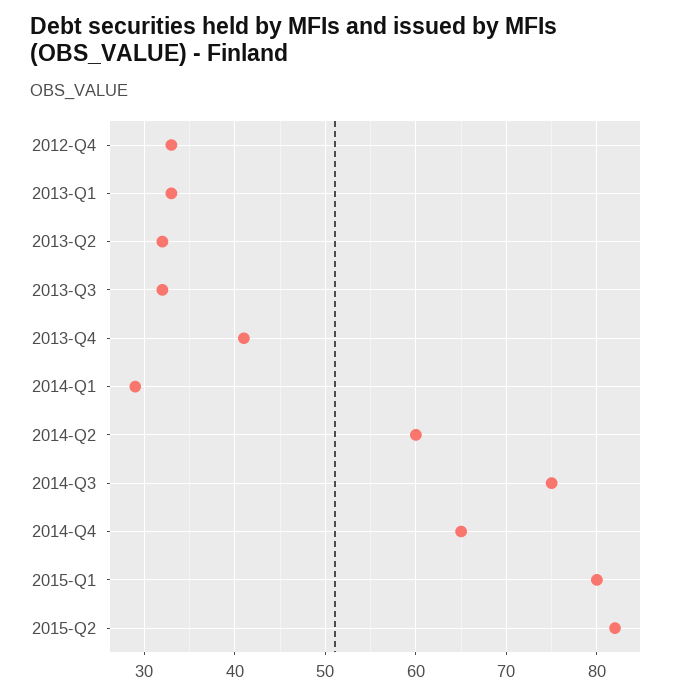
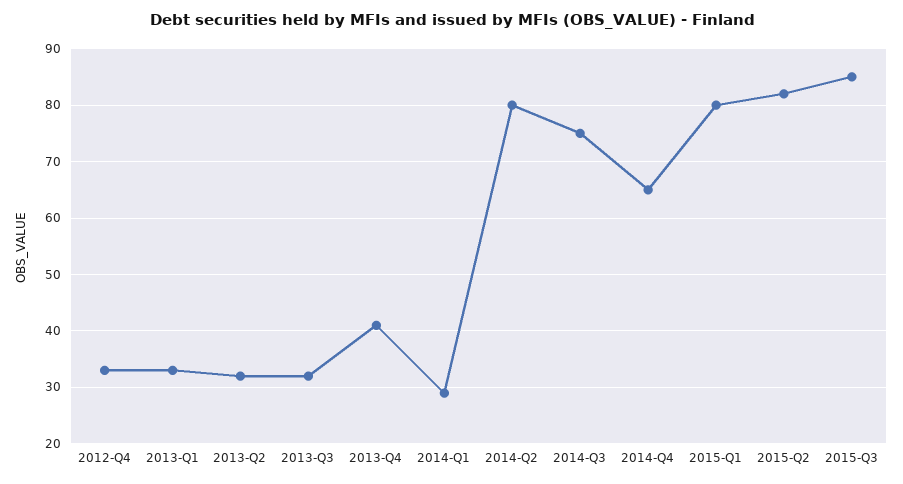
2014-Q2: 60 -> 80
2015-Q3: none -> 85

